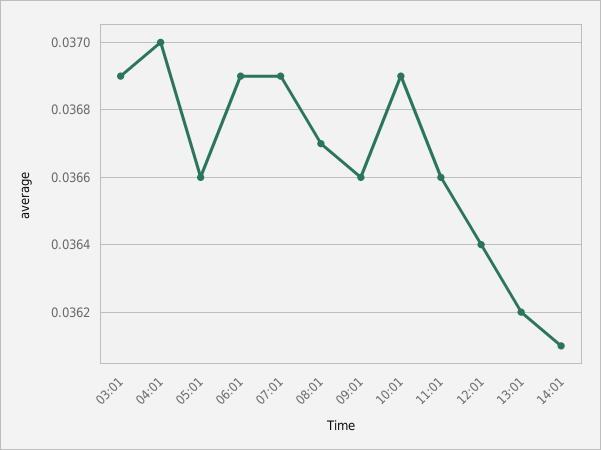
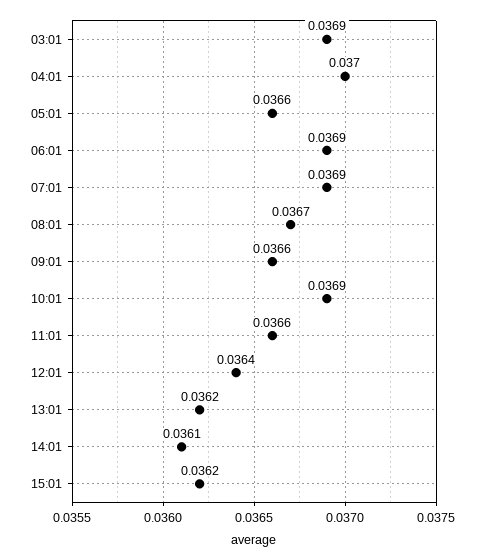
15:01: none -> 0.0362

